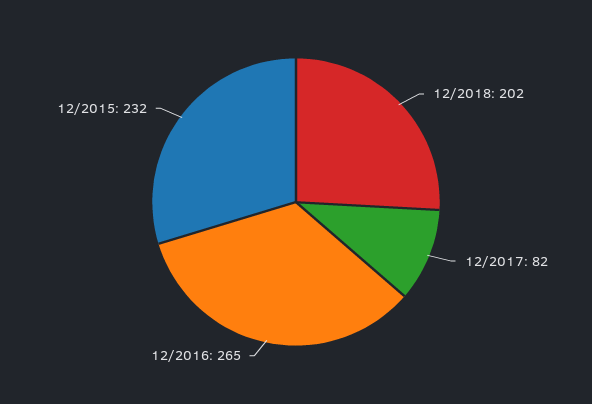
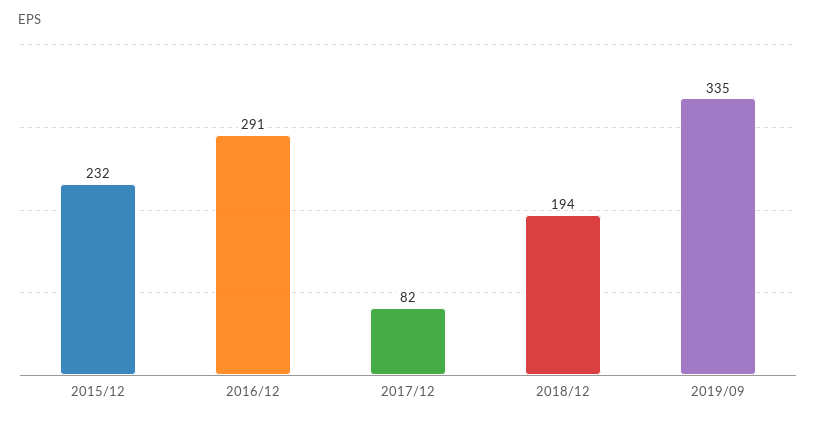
12/2018: 202 -> 194
12/2016: 265 -> 291
2019/09: none -> 335

